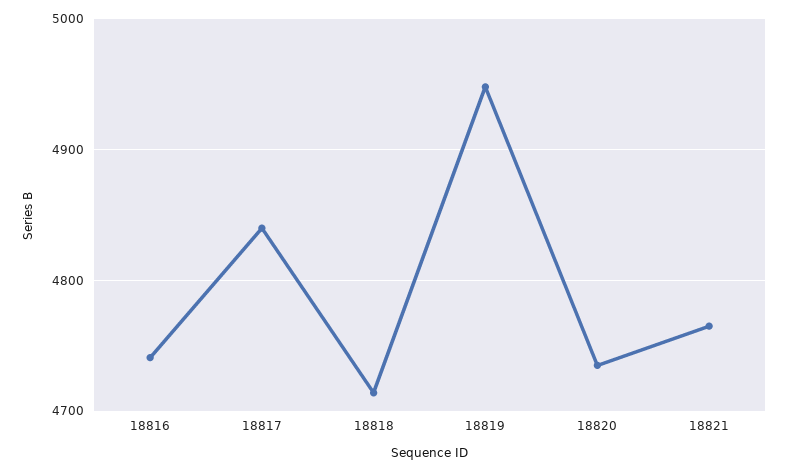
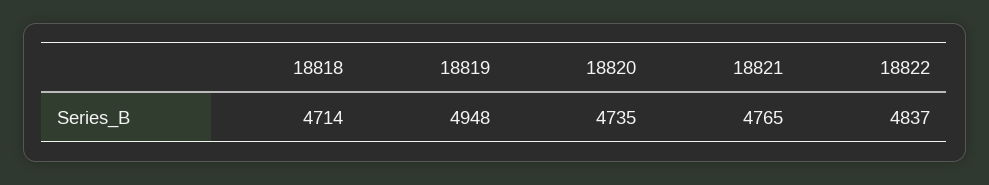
18816: 4740 -> none
18817: 4840 -> none
18822: none -> 4837

